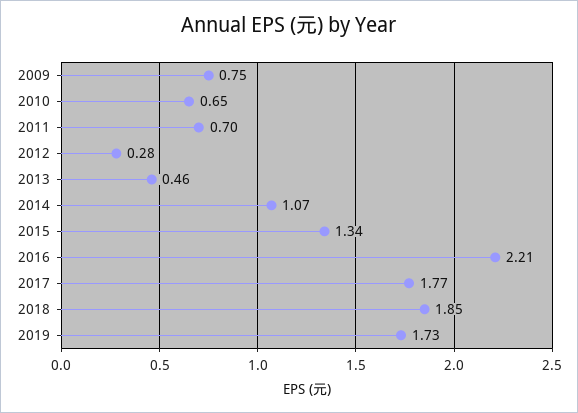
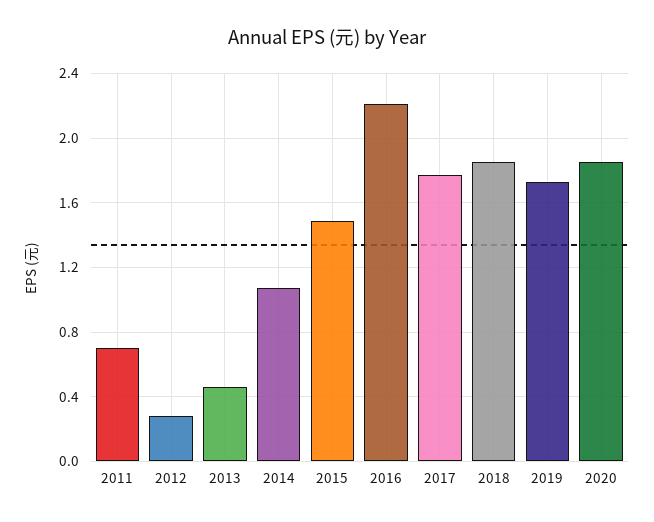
2009: 0.75 -> none
2010: 0.65 -> none
2015: 1.34 -> 1.5
2020: none -> 1.85

